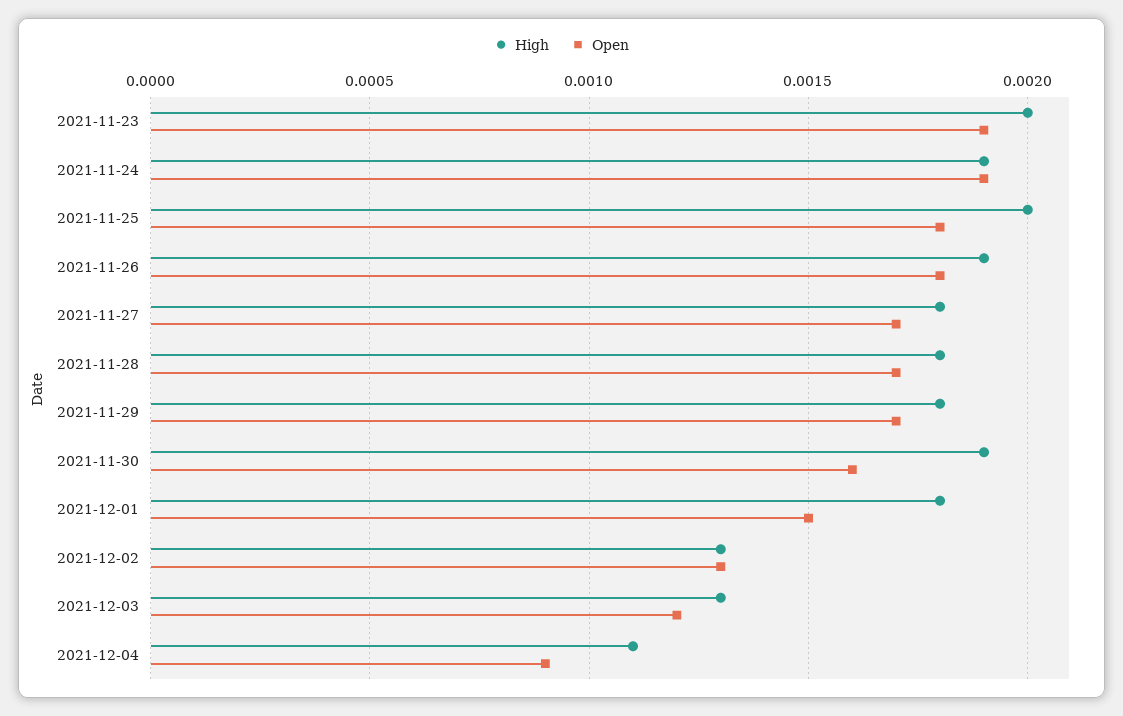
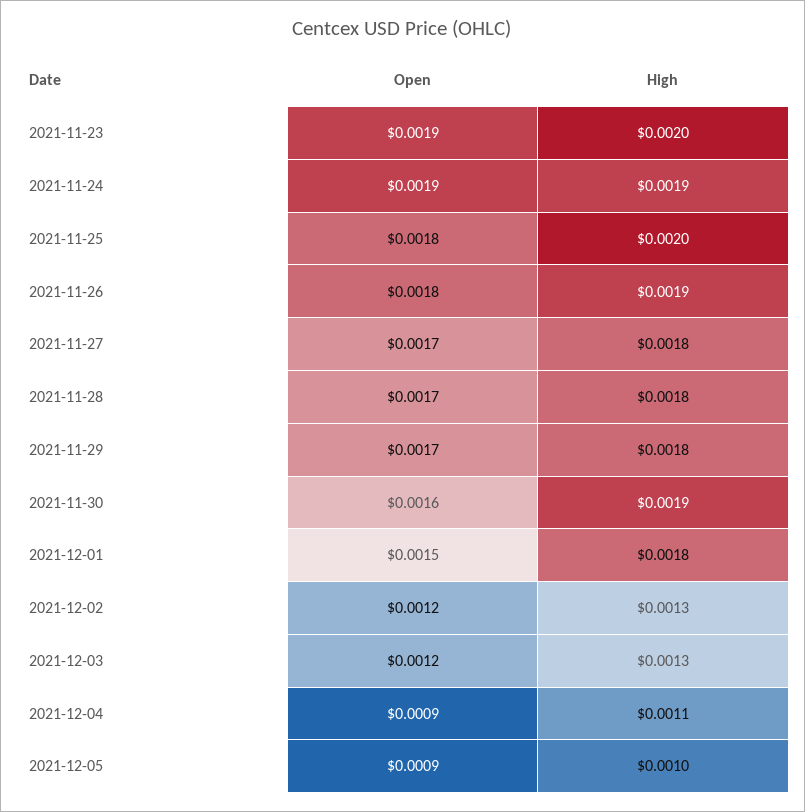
Open, 2021-12-02: 0.0013 -> 0.0012
Open, 2021-12-05: none -> 0.0009
High, 2021-12-05: none -> 0.001

